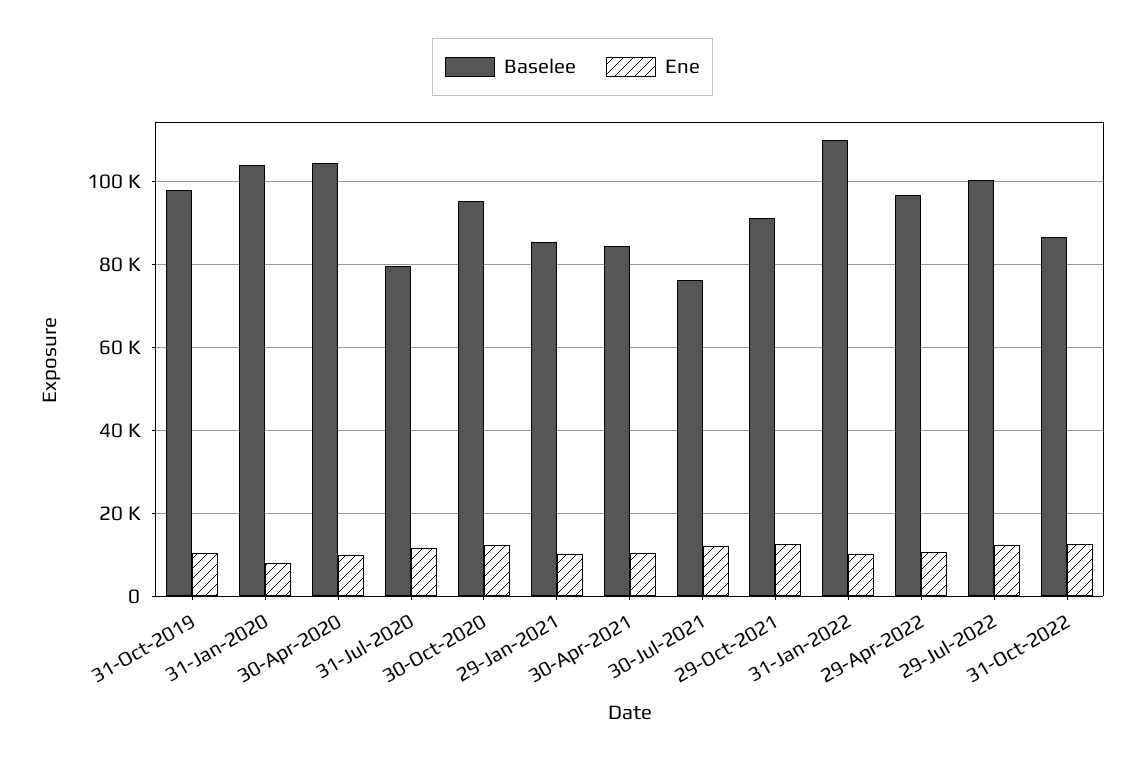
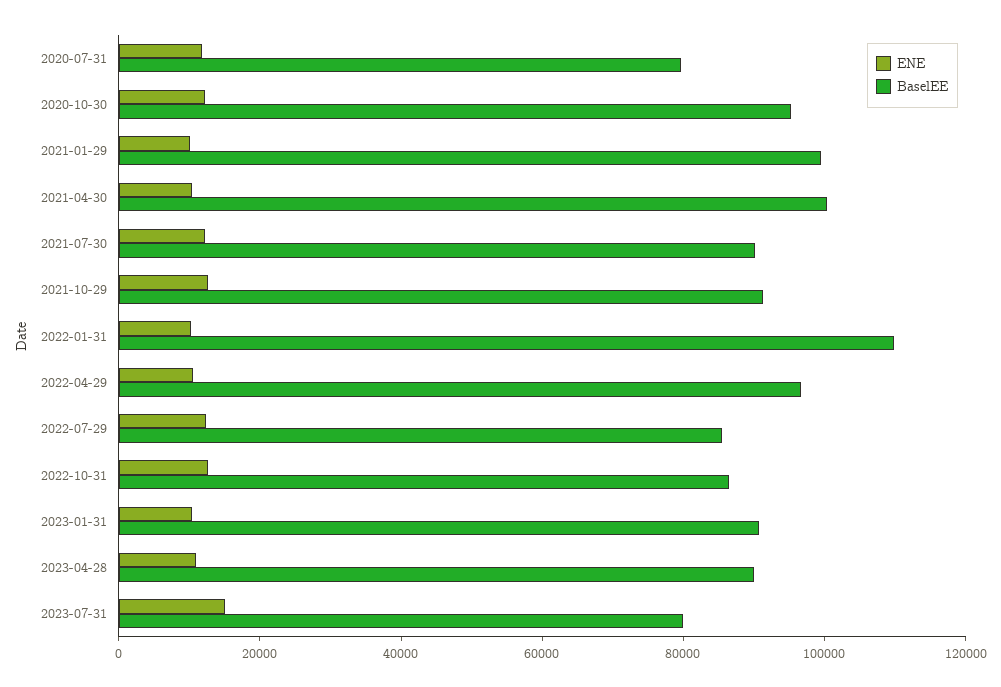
Baselee, 31-Oct-2019: 98000 -> none
Ene, 31-Oct-2019: 10000 -> none
Baselee, 31-Jan-2020: 104000 -> none
Ene, 31-Jan-2020: 8000 -> none
Baselee, 30-Apr-2020: 104000 -> none
Ene, 30-Apr-2020: 10000 -> none
Baselee, 29-Jan-2021: 86000 -> 100000
Baselee, 30-Apr-2021: 84000 -> 100000
Baselee, 30-Jul-2021: 76000 -> 90000
Baselee, 29-Jul-2022: 100000 -> 85000
Ene, 2023-01-31: none -> 10000
Baselee, 2023-01-31: none -> 90000
Ene, 2023-04-28: none -> 10000
Baselee, 2023-04-28: none -> 90000
Ene, 2023-07-31: none -> 15000
Baselee, 2023-07-31: none -> 80000

